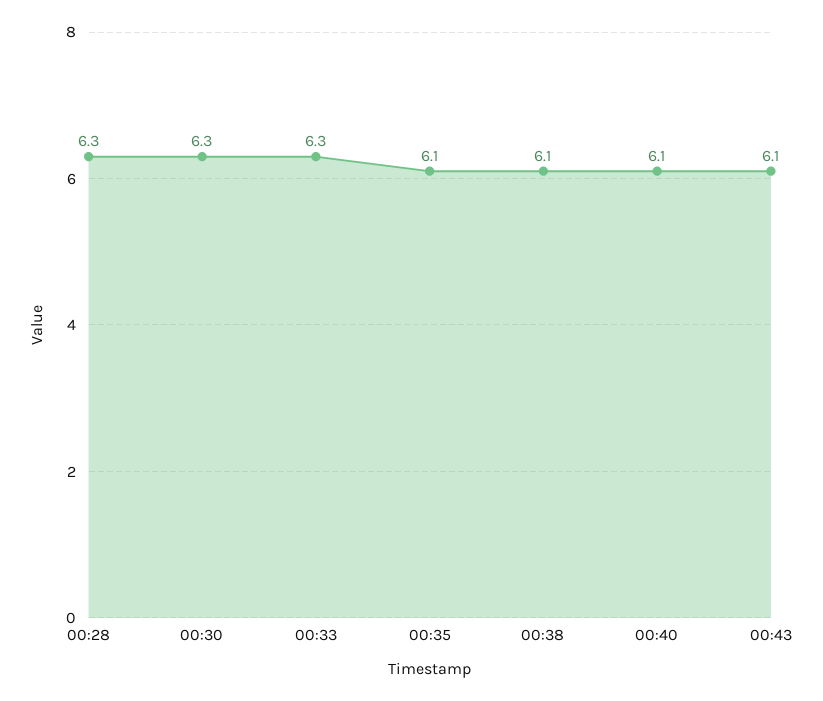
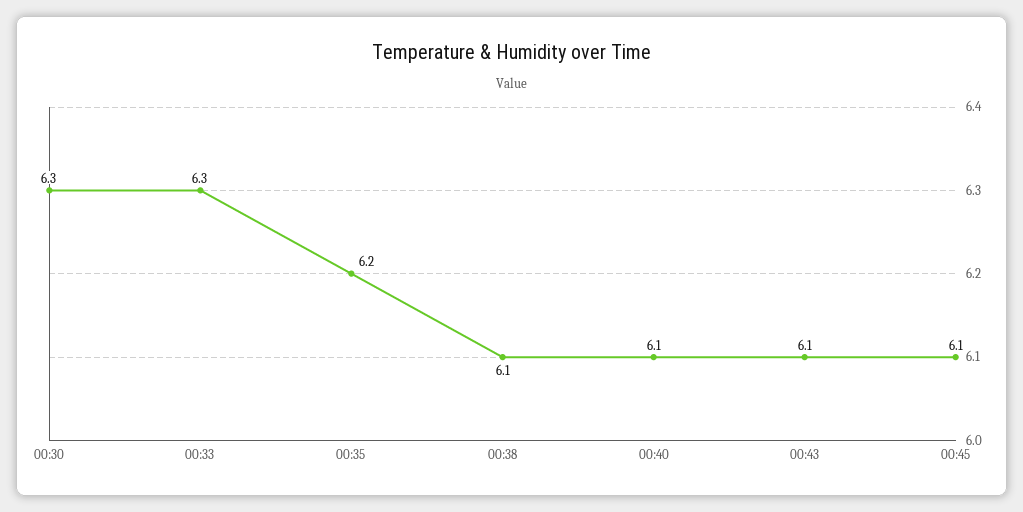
00:28: 6.3 -> none
00:35: 6.1 -> 6.2
00:45: none -> 6.1

